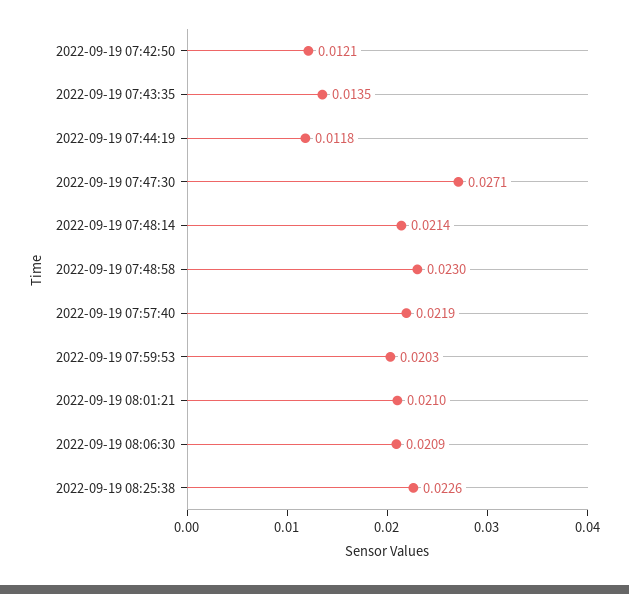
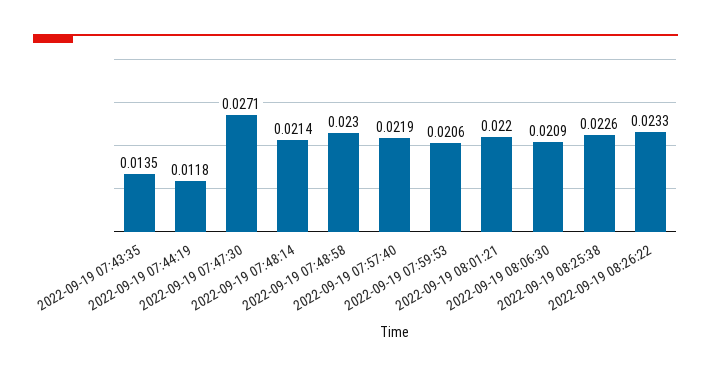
2022-09-19 07:42:50: 0.0121 -> none
2022-09-19 07:59:53: 0.0203 -> 0.0206
2022-09-19 08:01:21: 0.021 -> 0.022
2022-09-19 08:26:22: none -> 0.0233

